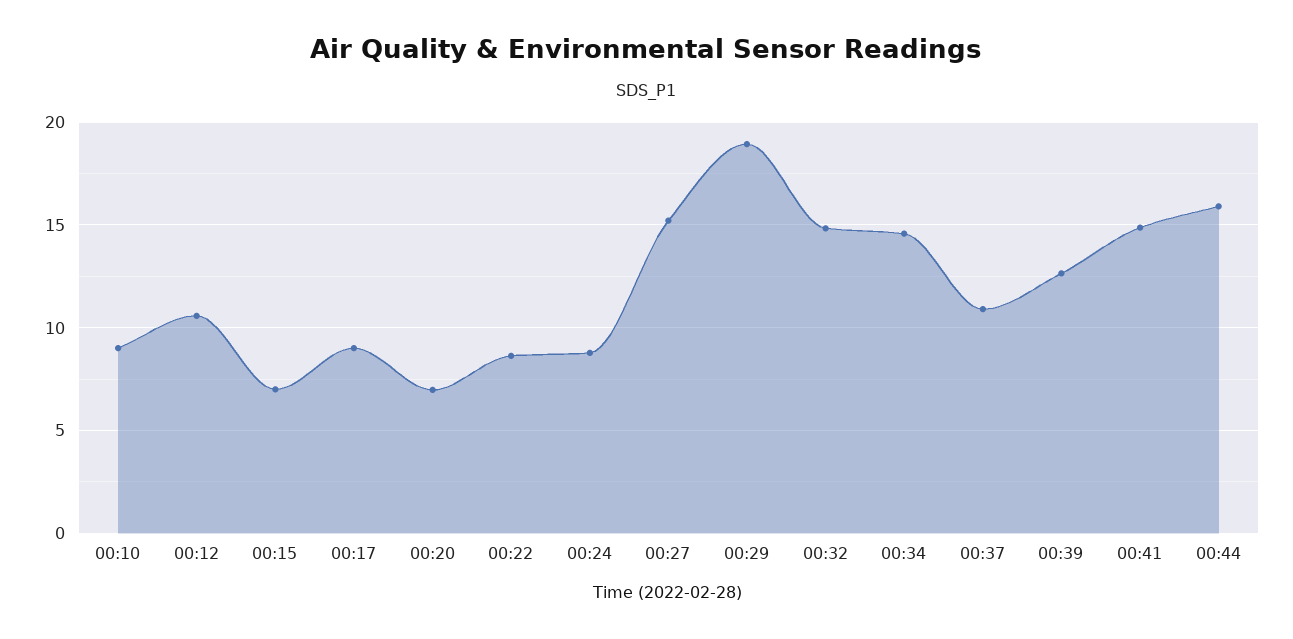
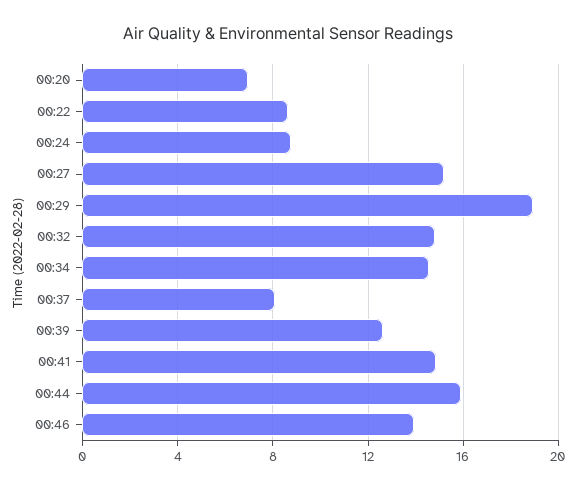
00:10: 9 -> none
00:12: 10.5 -> none
00:15: 7 -> none
00:17: 9 -> none
00:37: 11 -> 8
00:46: none -> 14

